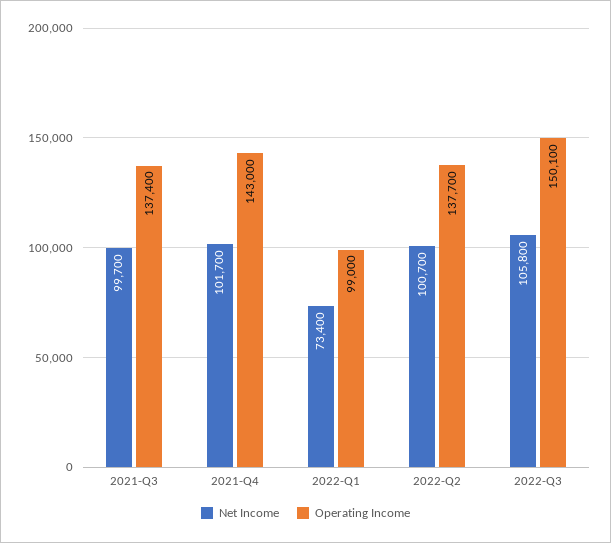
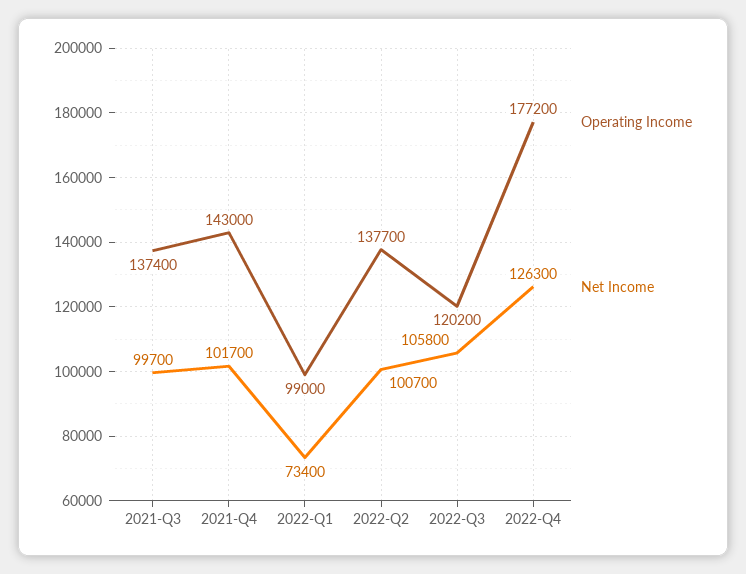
Operating Income, 2022-Q3: 150100 -> 120200
Operating Income, 2022-Q4: none -> 177200
Net Income, 2022-Q4: none -> 126300

